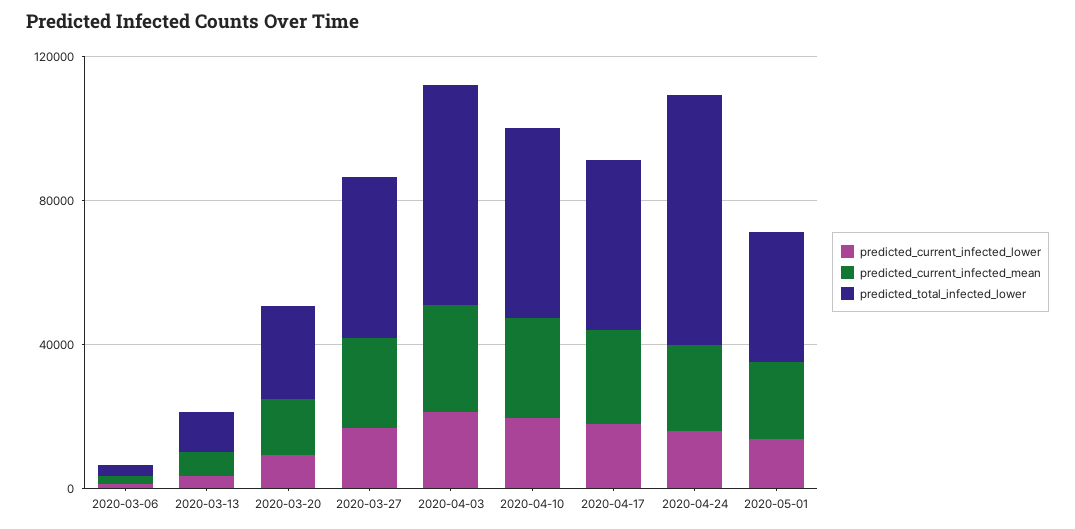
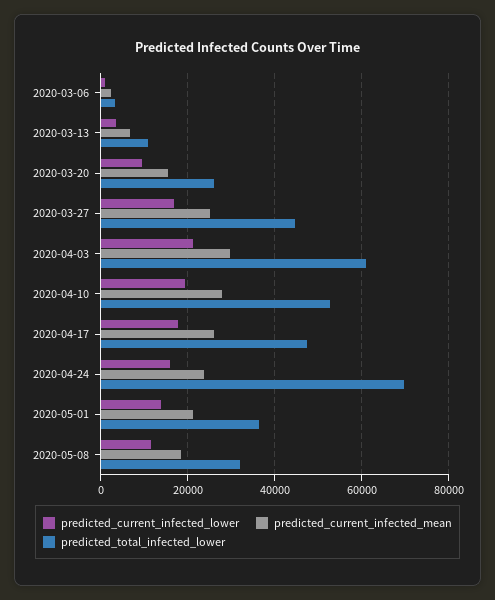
predicted_current_infected_lower, 2020-05-08: none -> 12000
predicted_current_infected_mean, 2020-05-08: none -> 18000
predicted_total_infected_lower, 2020-05-08: none -> 32000

